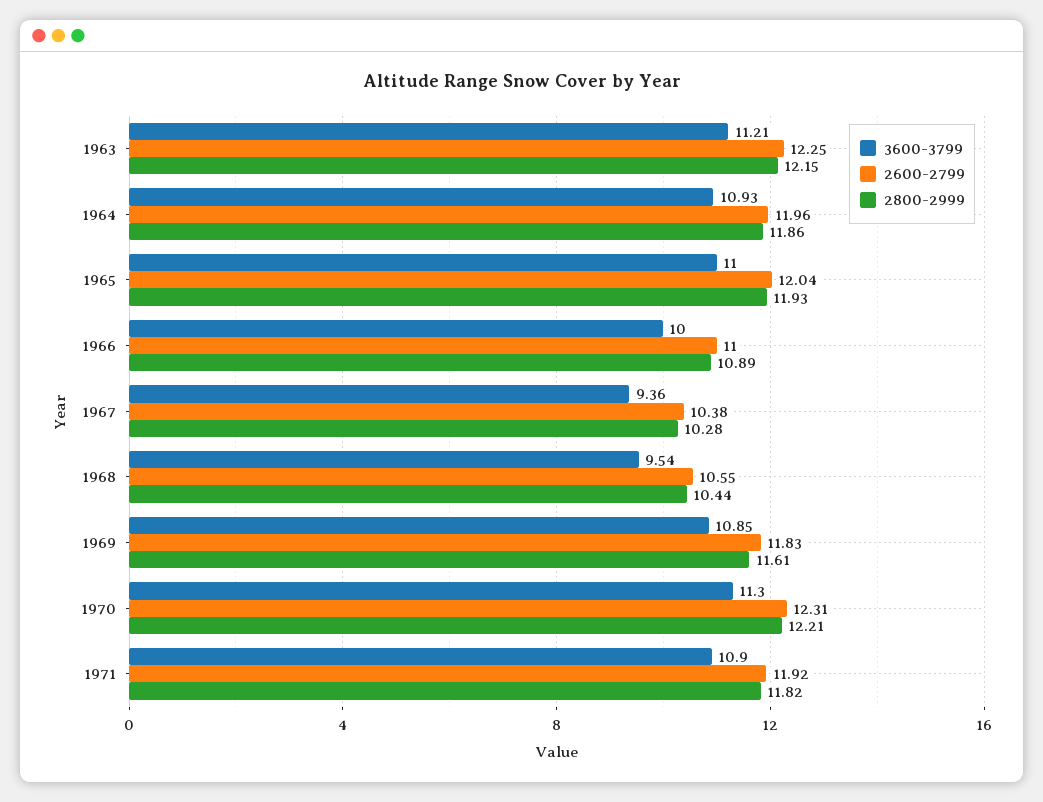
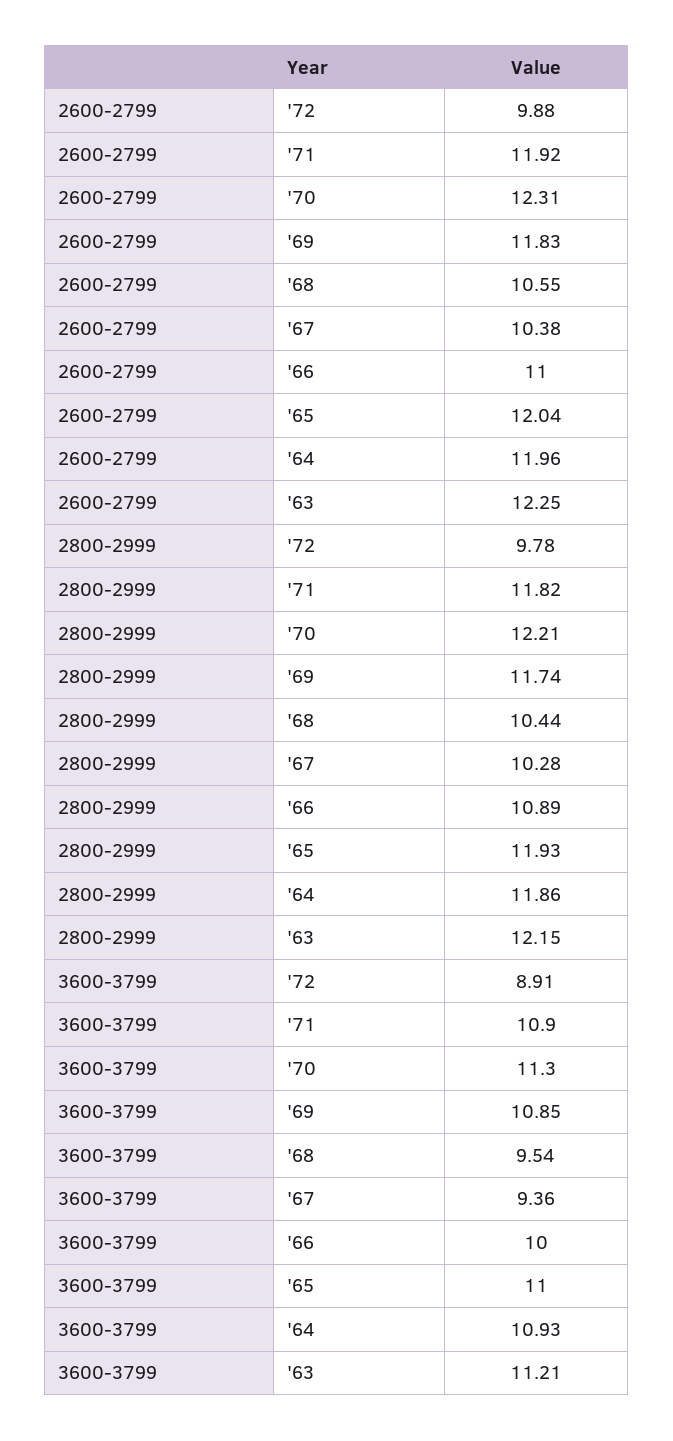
2800-2999, 1969: 11.61 -> 11.74
2600-2799, '72: none -> 9.88
2800-2999, '72: none -> 9.78
3600-3799, '72: none -> 8.91

